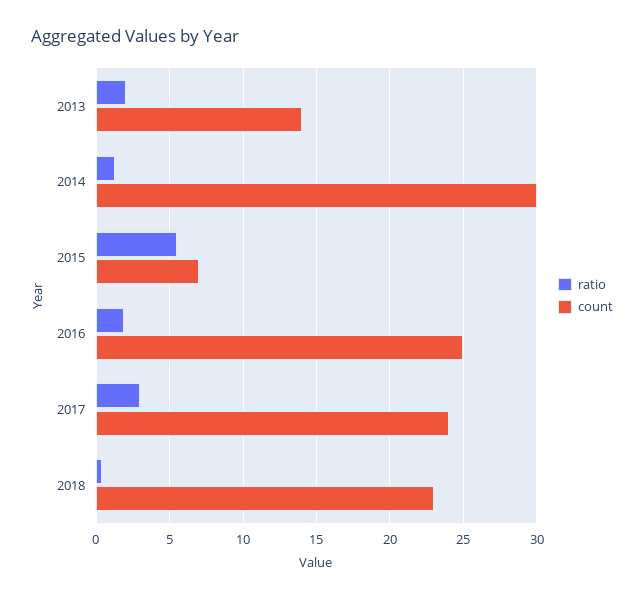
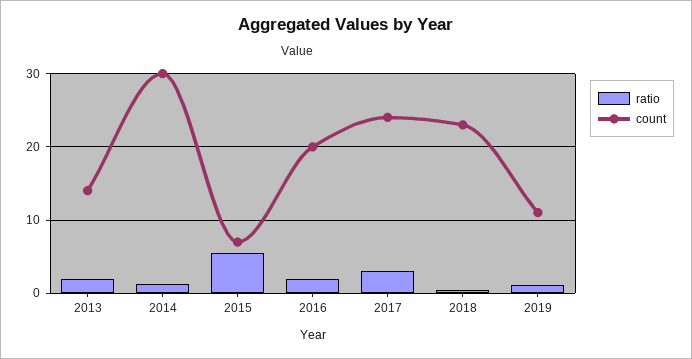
count, 2016: 25 -> 20
ratio, 2019: none -> 1
count, 2019: none -> 11

